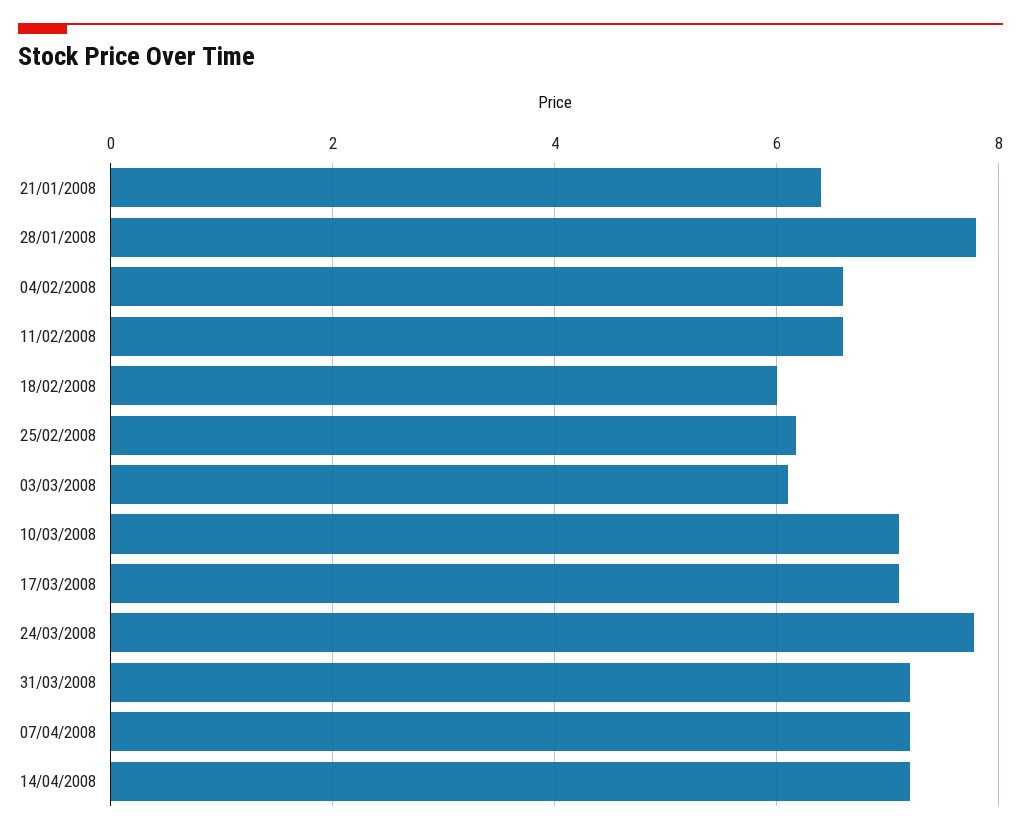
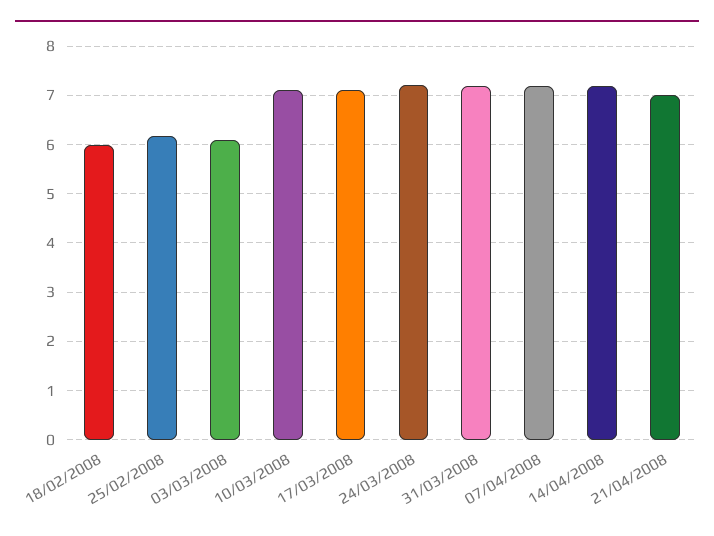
21/01/2008: 6.4 -> none
28/01/2008: 7.8 -> none
04/02/2008: 6.6 -> none
11/02/2008: 6.6 -> none
24/03/2008: 7.8 -> 7.2
21/04/2008: none -> 7

